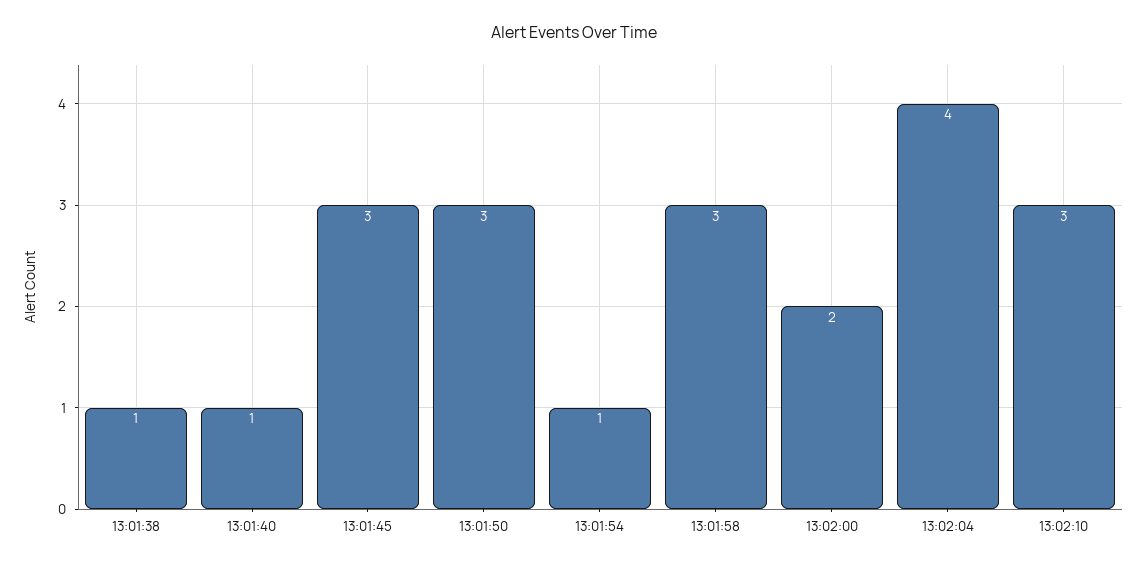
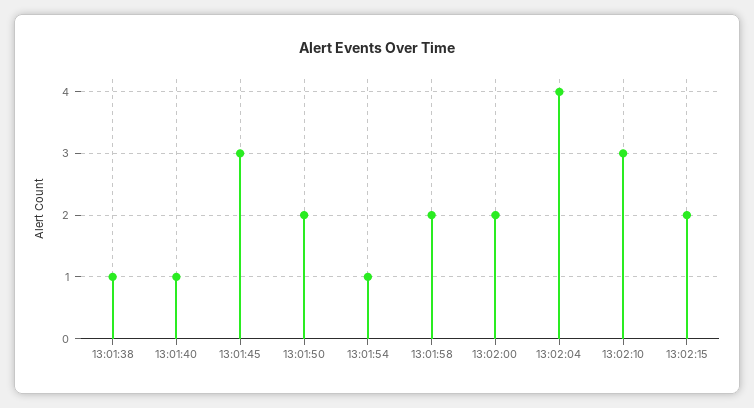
13:01:50: 3 -> 2
13:01:58: 3 -> 2
13:02:15: none -> 2

